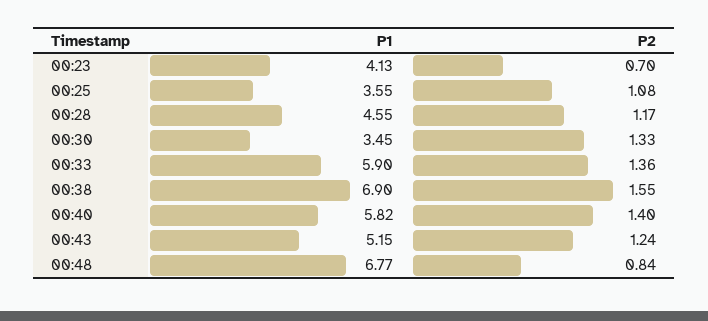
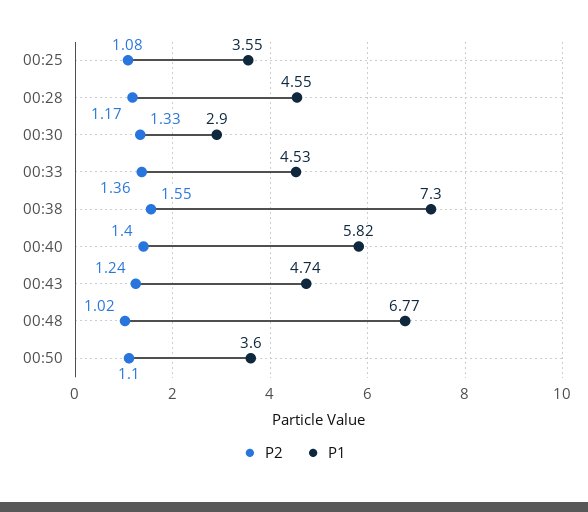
P1, 00:23: 4.13 -> none
P2, 00:23: 0.7 -> none
P1, 00:30: 3.45 -> 2.9
P1, 00:33: 5.9 -> 4.53
P1, 00:38: 6.9 -> 7.3
P1, 00:43: 5.15 -> 4.74
P2, 00:48: 0.84 -> 1.02
P2, 00:50: none -> 1.1
P1, 00:50: none -> 3.6

